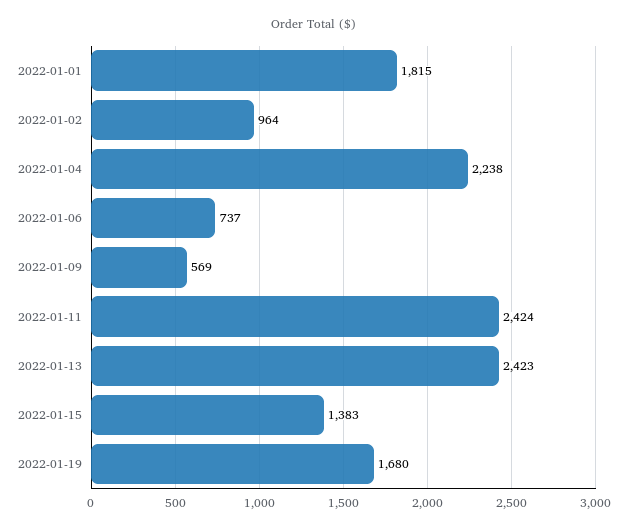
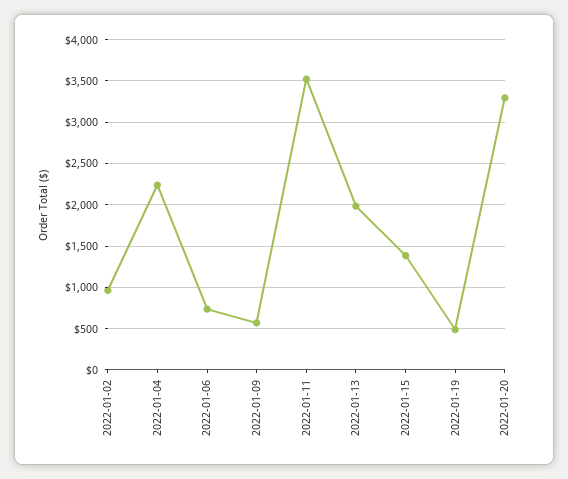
2022-01-01: 1815 -> none
2022-01-11: 2424 -> 3500
2022-01-13: 2423 -> 2000
2022-01-19: 1680 -> 500
2022-01-20: none -> 3300

